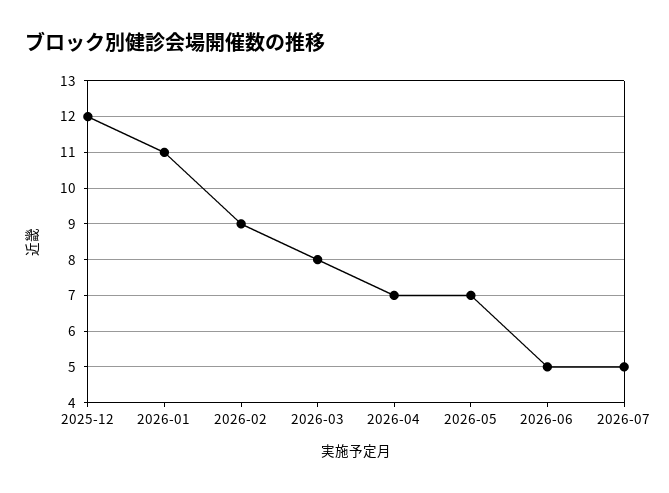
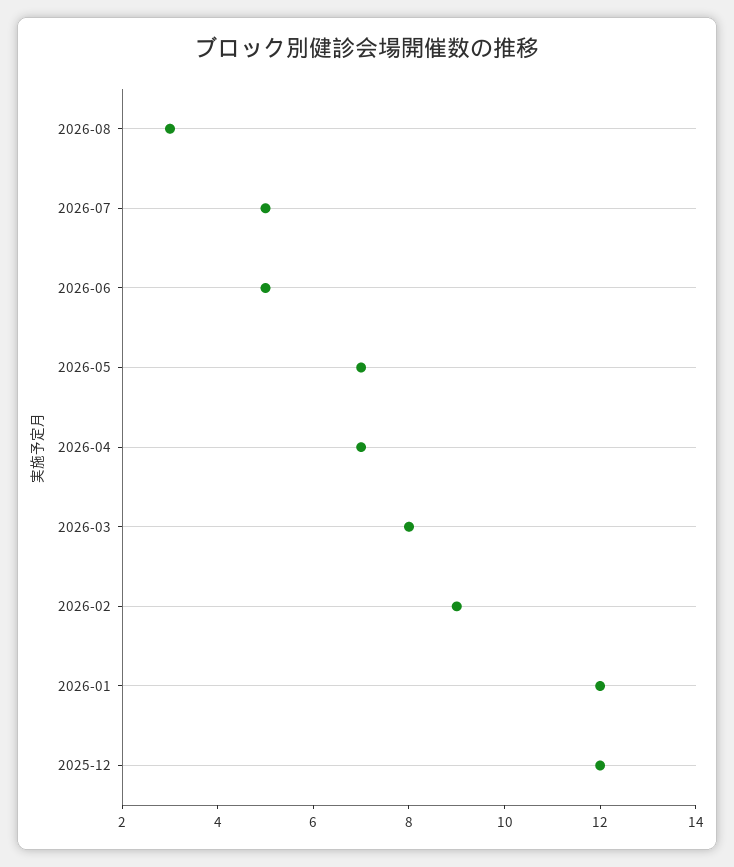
2026-01: 11 -> 12
2026-08: none -> 3

